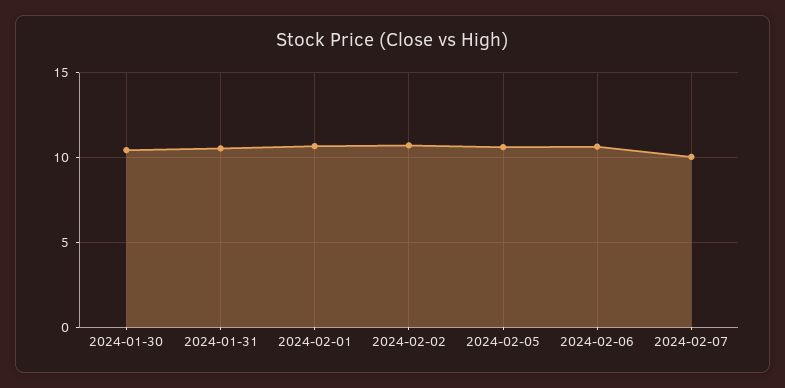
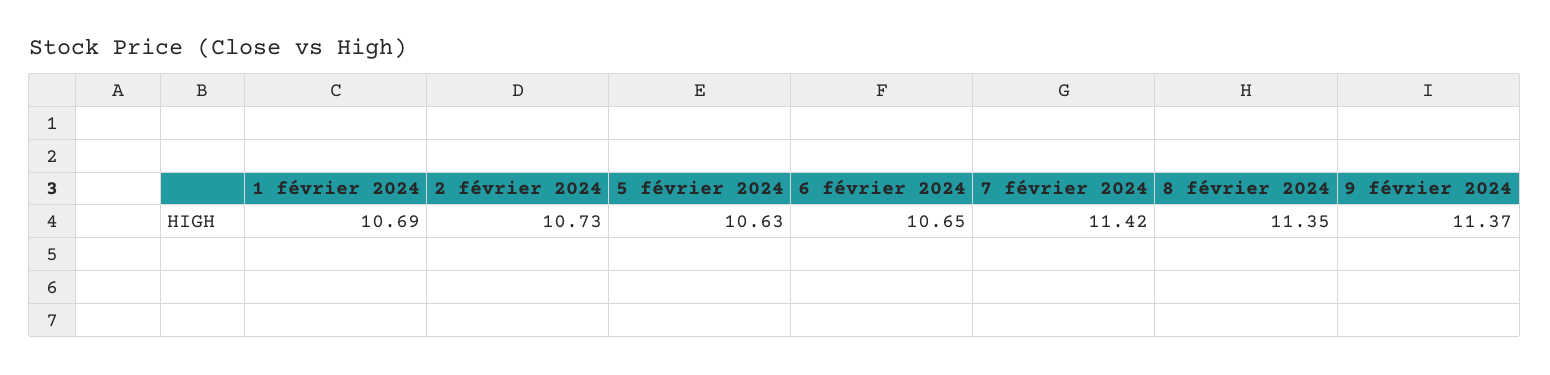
2024-01-30: 10.5 -> none
2024-01-31: 10.5 -> none
2024-02-07: 10 -> 11.42
8 février 2024: none -> 11.35
9 février 2024: none -> 11.37

